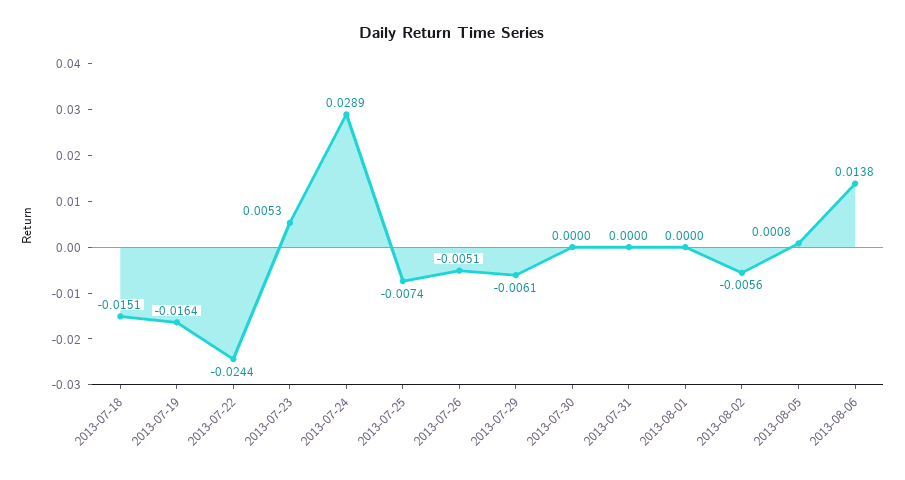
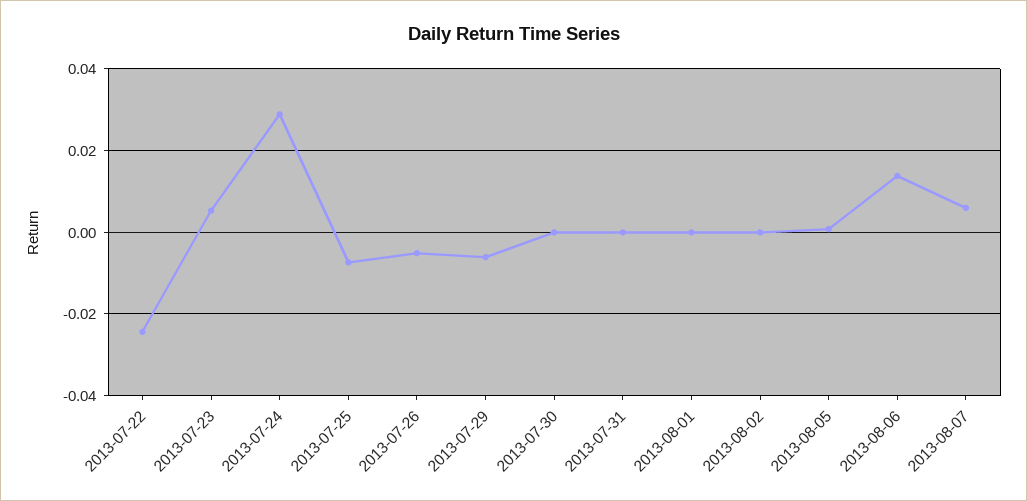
2013-07-18: -0.0151 -> none
2013-07-19: -0.0164 -> none
2013-08-02: -0.0056 -> 0
2013-08-07: none -> 0.006

